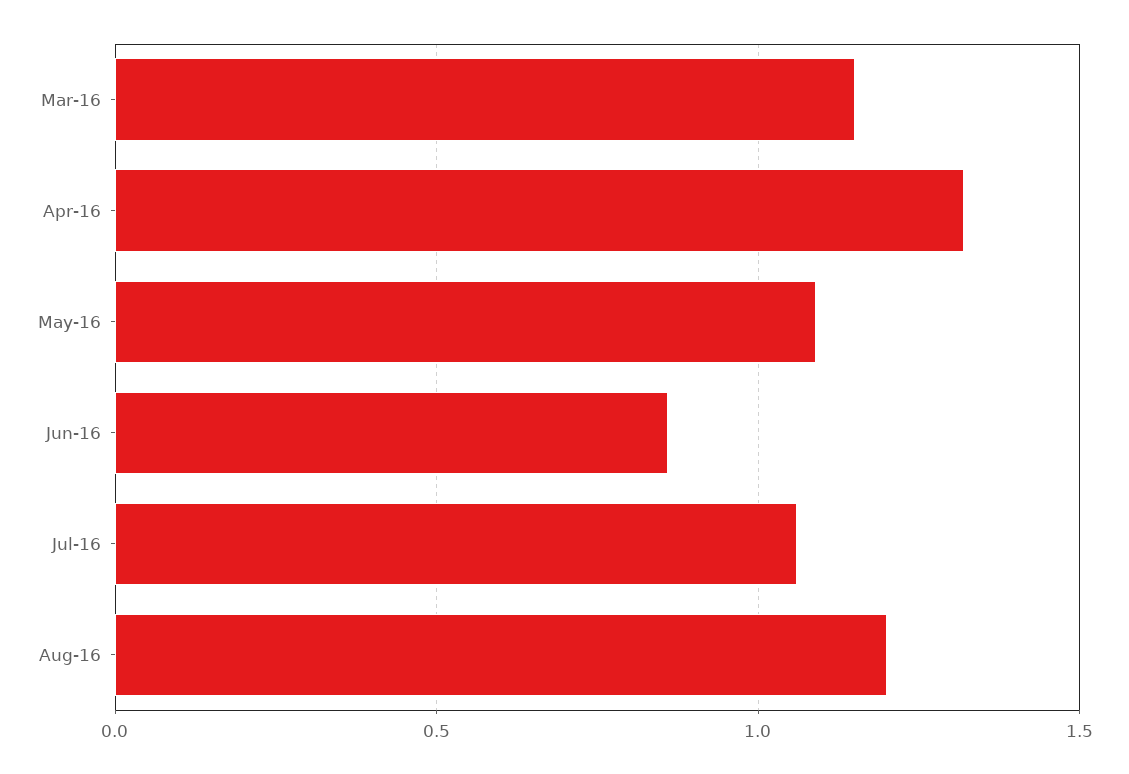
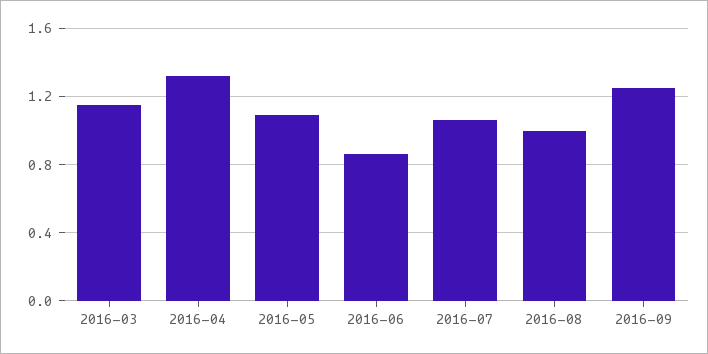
Aug-16: 1.2 -> 1
2016-09: none -> 1.25

